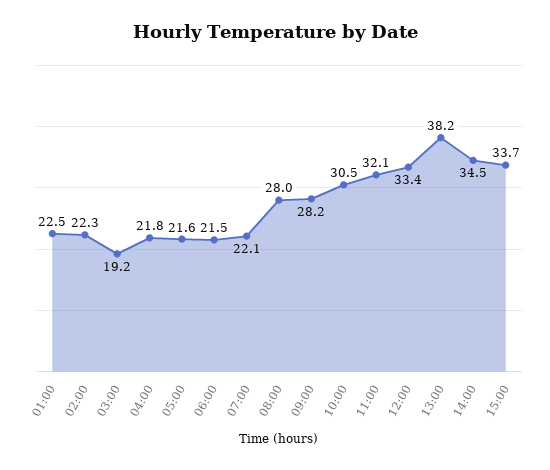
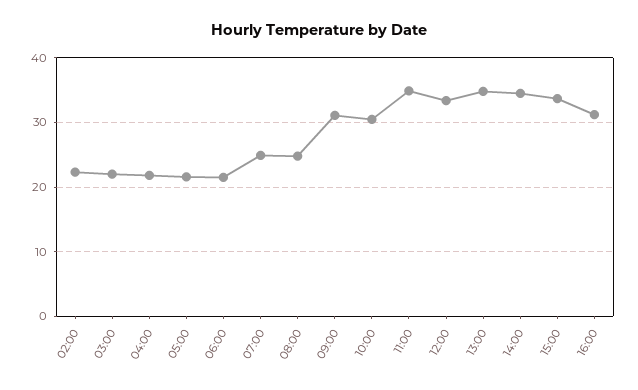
01:00: 22.5 -> none
03:00: 19.2 -> 22
07:00: 22.1 -> 25
08:00: 28 -> 25
09:00: 28.2 -> 31
11:00: 32.1 -> 35
13:00: 38.2 -> 35
16:00: none -> 31

